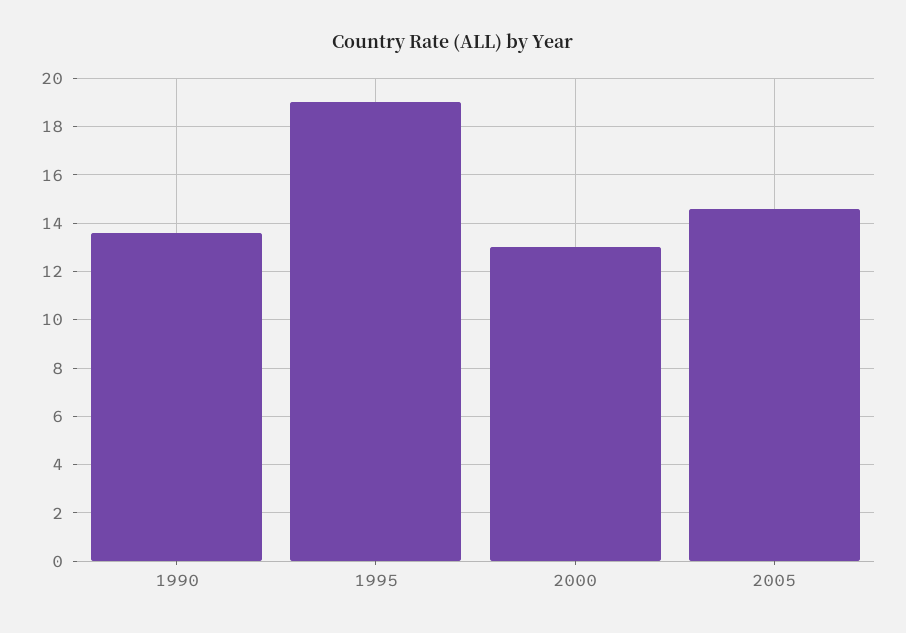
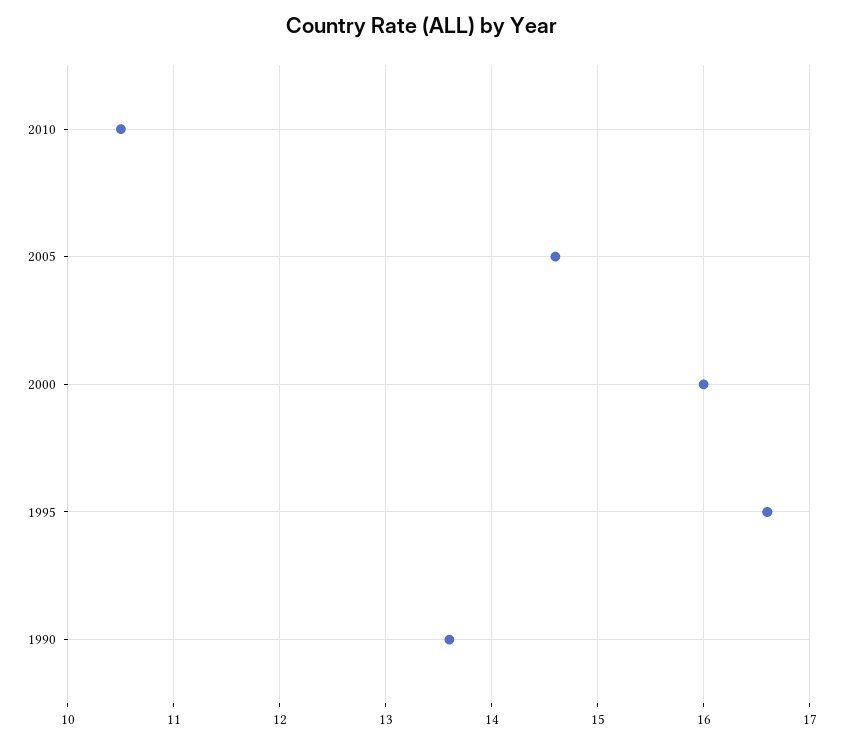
1995: 19 -> 16.6
2000: 13 -> 16
2010: none -> 10.5

